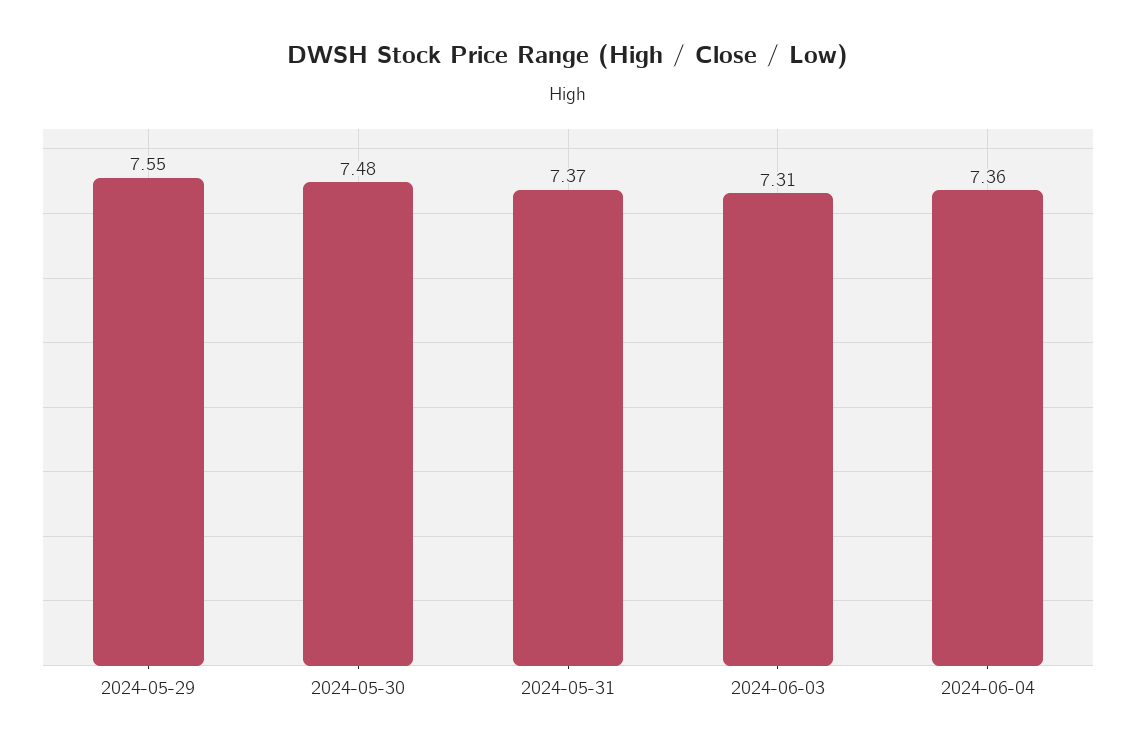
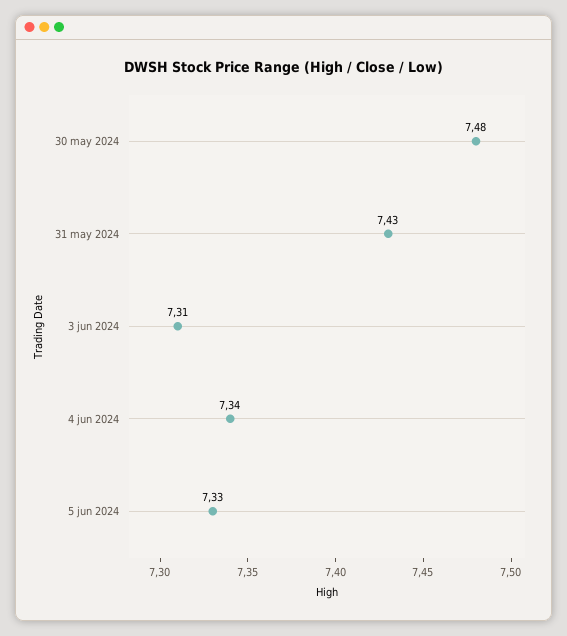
2024-05-29: 7.55 -> none
2024-05-31: 7.37 -> 7.43
2024-06-04: 7.36 -> 7.34
5 jun 2024: none -> 7.33

